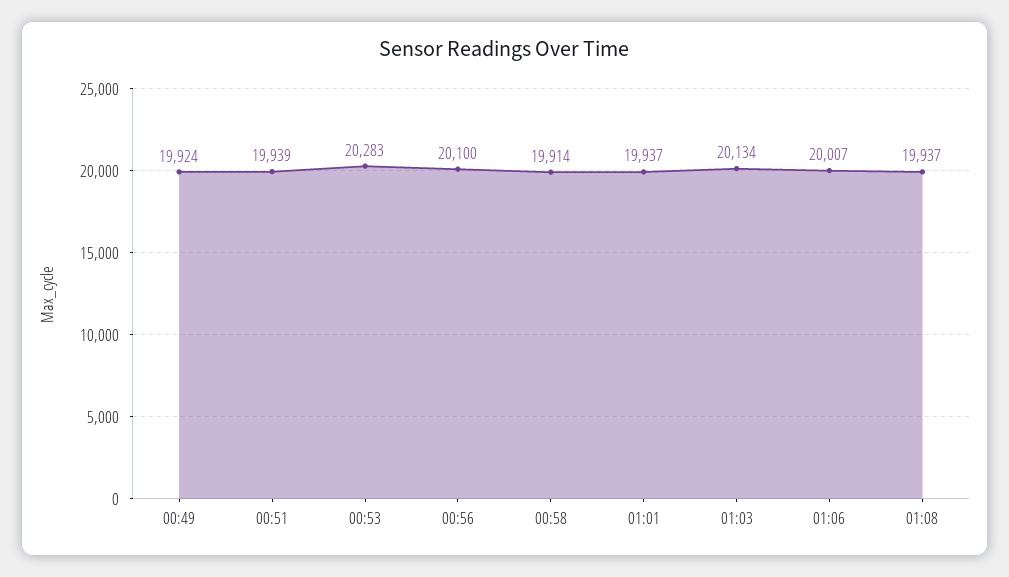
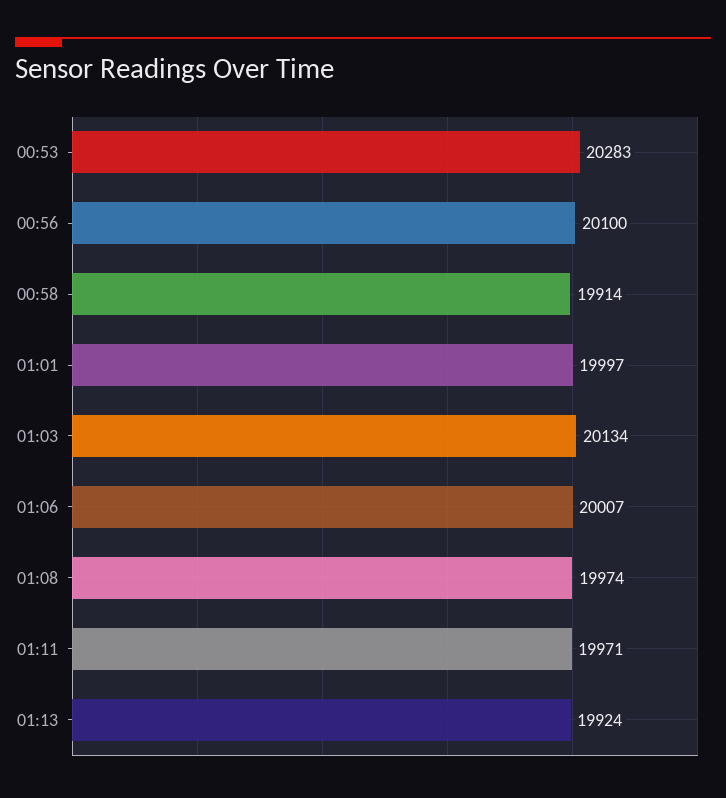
00:49: 19924 -> none
00:51: 19939 -> none
01:01: 19937 -> 19997
01:08: 19937 -> 19974
01:11: none -> 19971
01:13: none -> 19924

